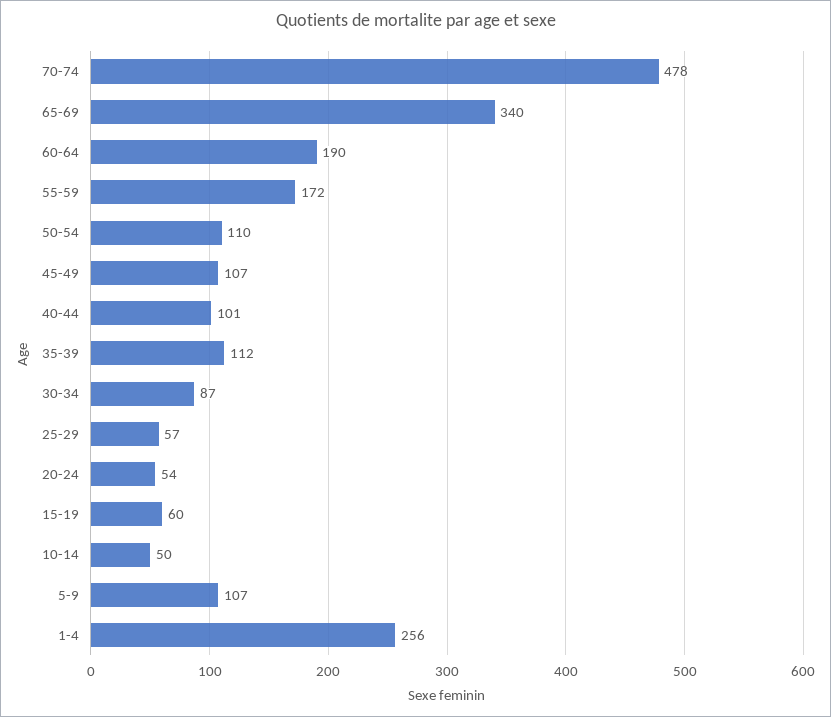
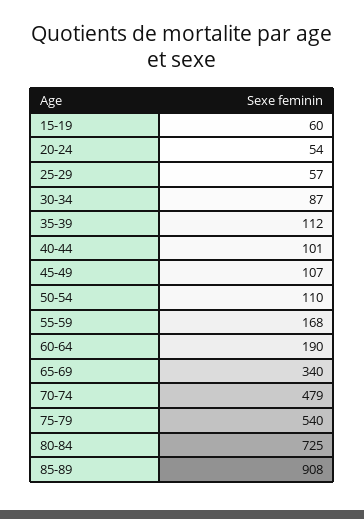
70-74: 478 -> 479
55-59: 172 -> 168
10-14: 50 -> none
5-9: 107 -> none
1-4: 256 -> none
75-79: none -> 540
80-84: none -> 725
85-89: none -> 908

